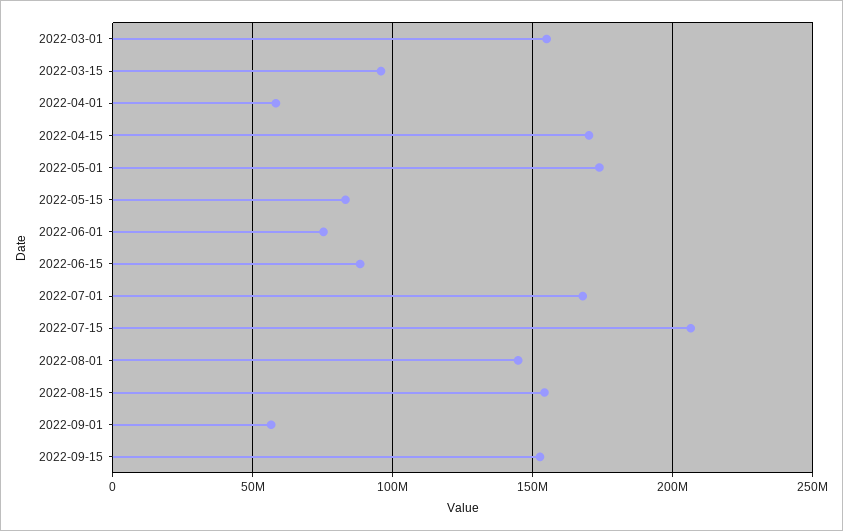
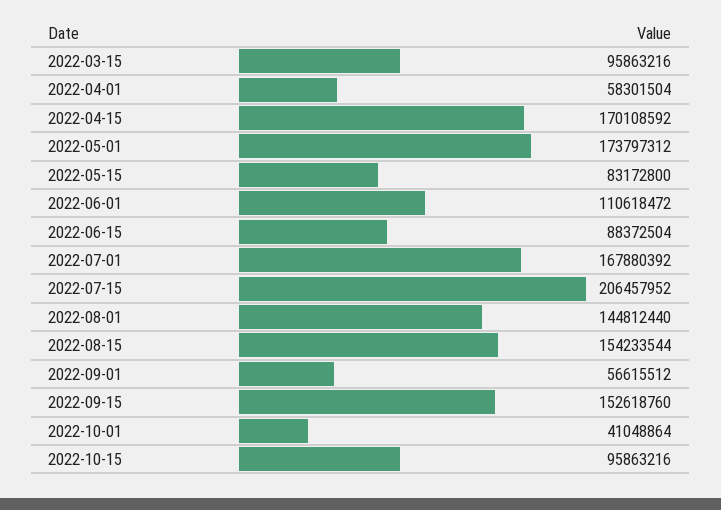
2022-03-01: 155000000 -> none
2022-06-01: 75000000 -> 110618472
2022-10-01: none -> 41048864
2022-10-15: none -> 95863216

